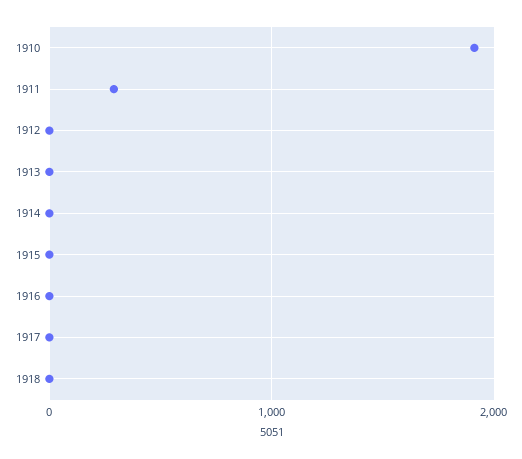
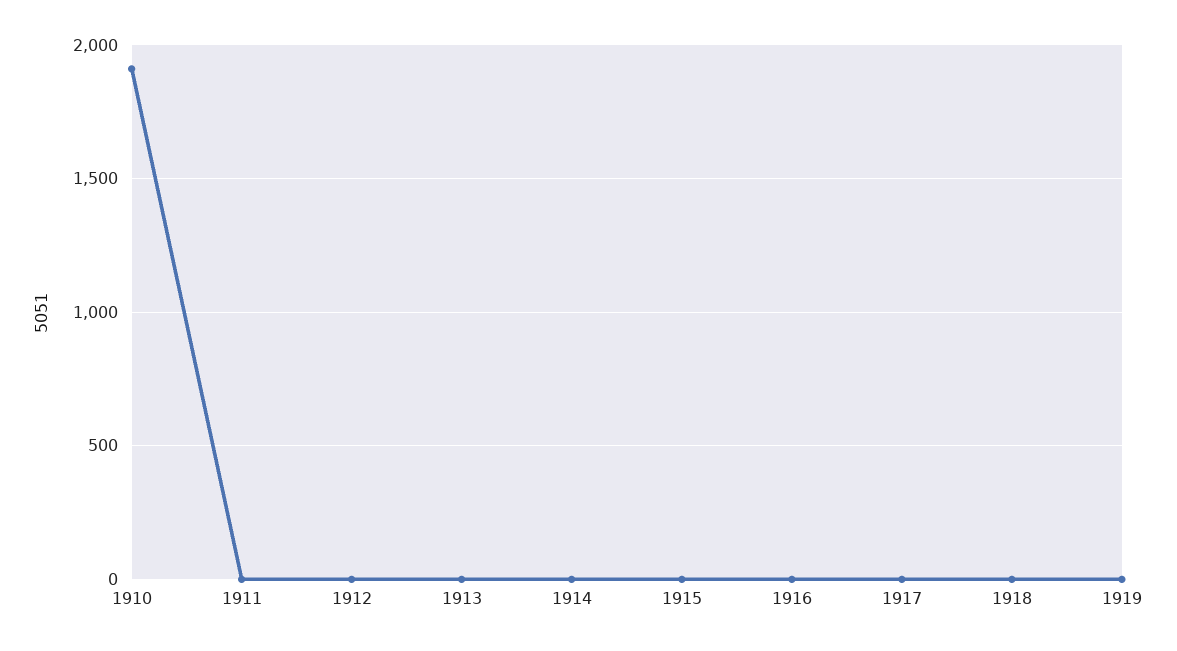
1911: 300 -> 0
1919: none -> 0

